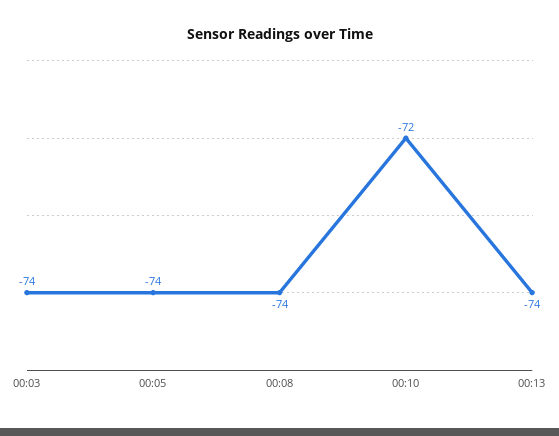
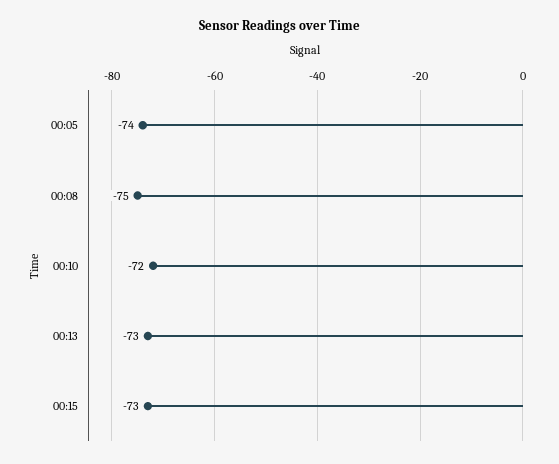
00:03: -74 -> none
00:08: -74 -> -75
00:13: -74 -> -73
00:15: none -> -73

